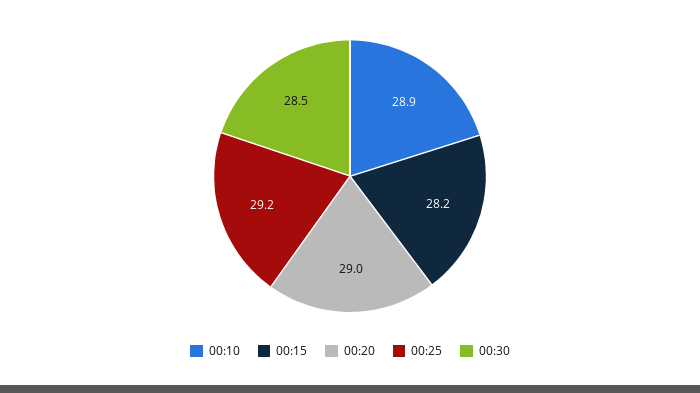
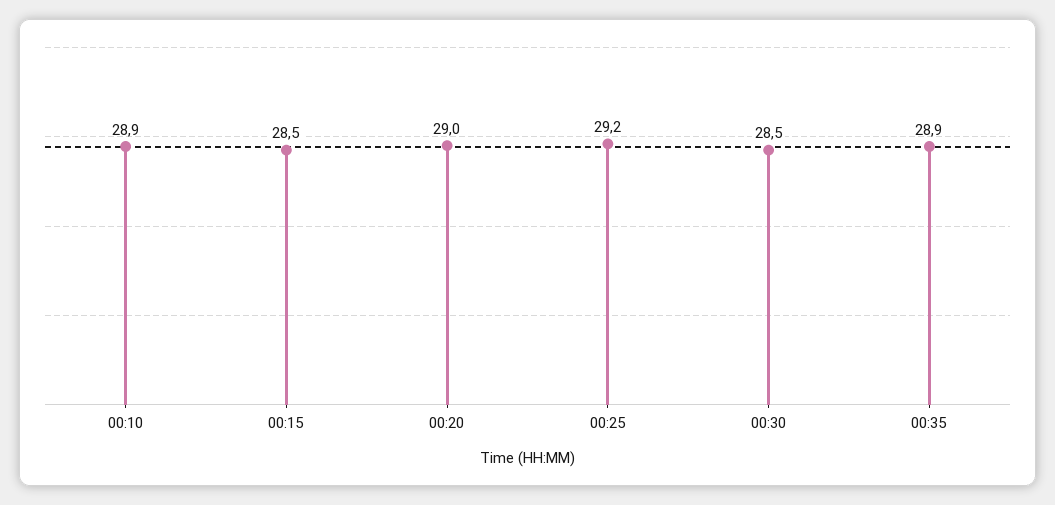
00:15: 28.2 -> 28.5
00:35: none -> 28.9

